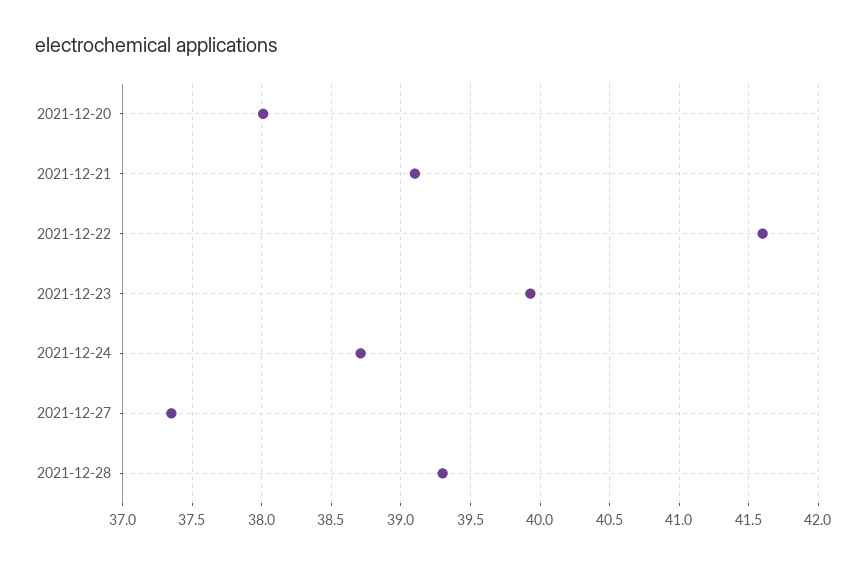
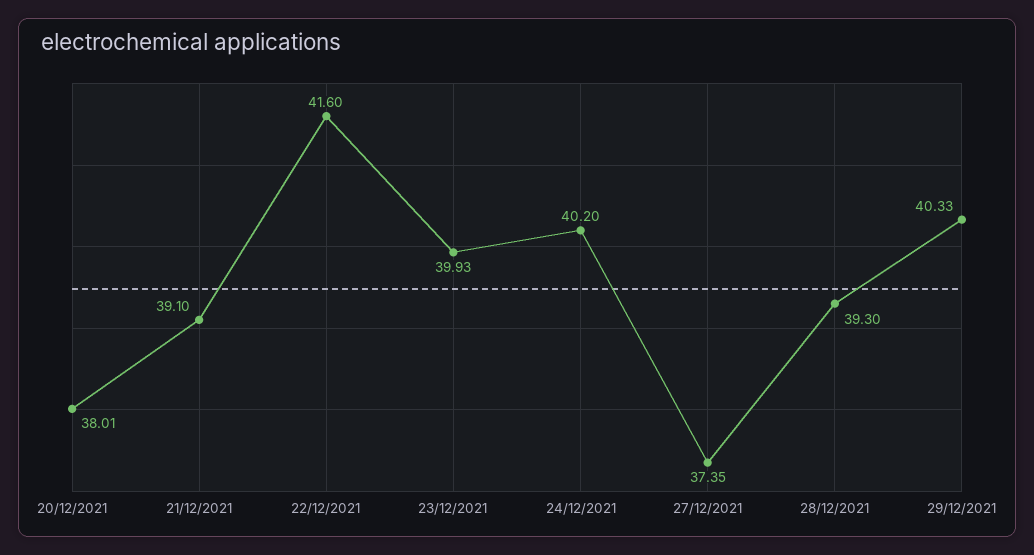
2021-12-24: 38.7 -> 40.2
29/12/2021: none -> 40.33

